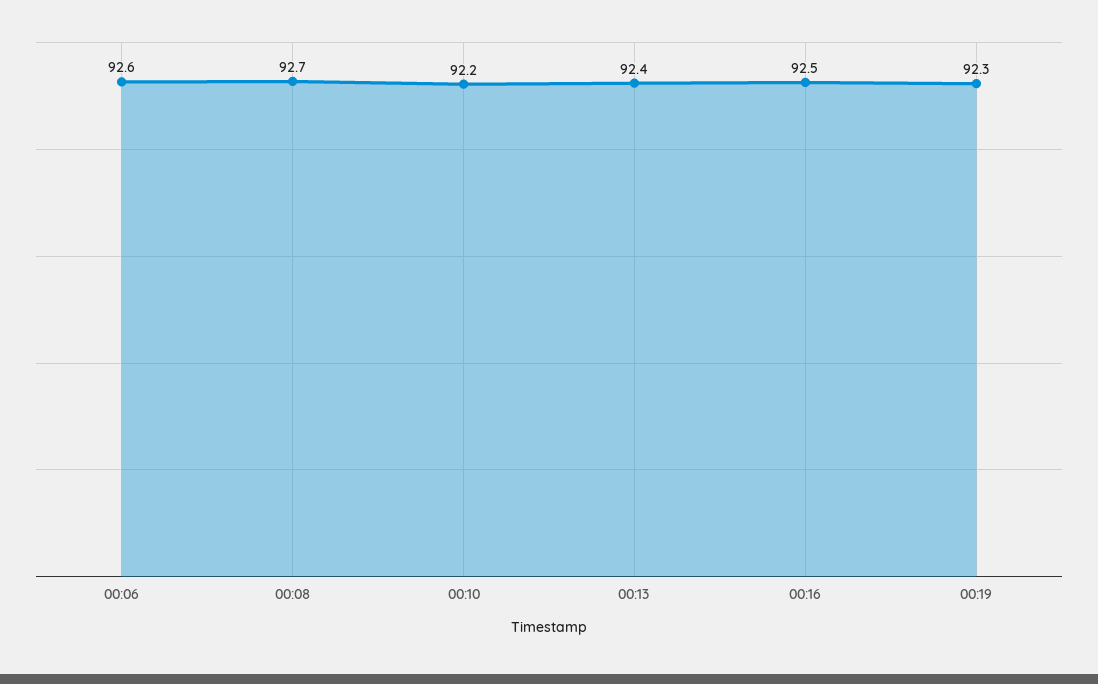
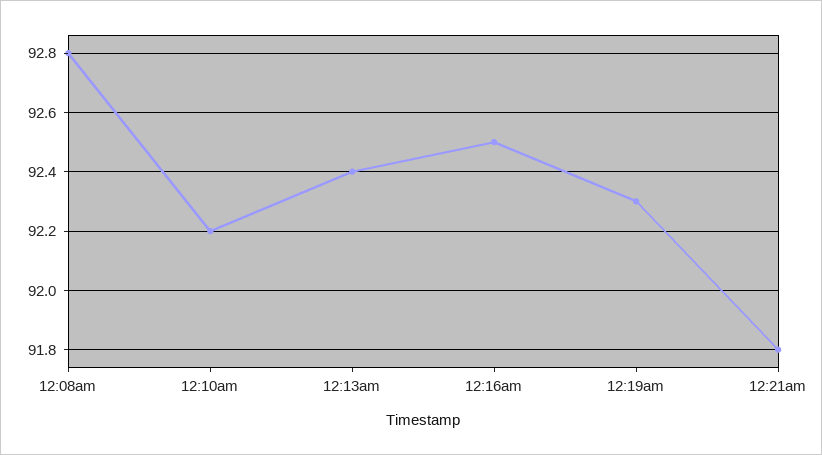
00:06: 92.6 -> none
00:08: 92.7 -> 92.8
12:21am: none -> 91.8

